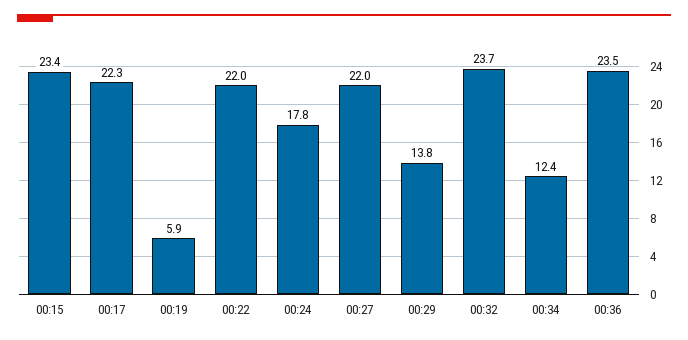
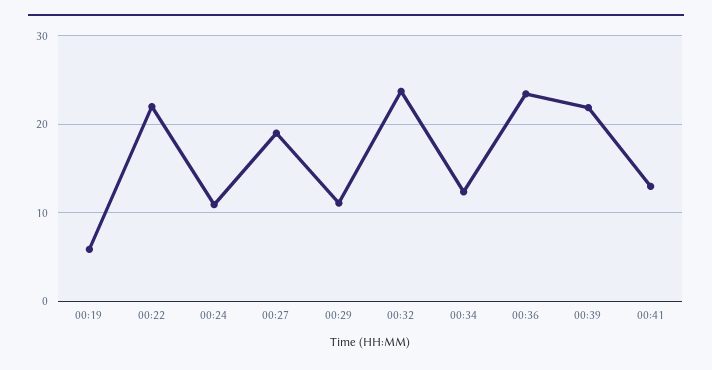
00:15: 23.4 -> none
00:17: 22.3 -> none
00:24: 17.8 -> 11
00:27: 22 -> 19
00:29: 13.8 -> 11
00:39: none -> 22
00:41: none -> 13

